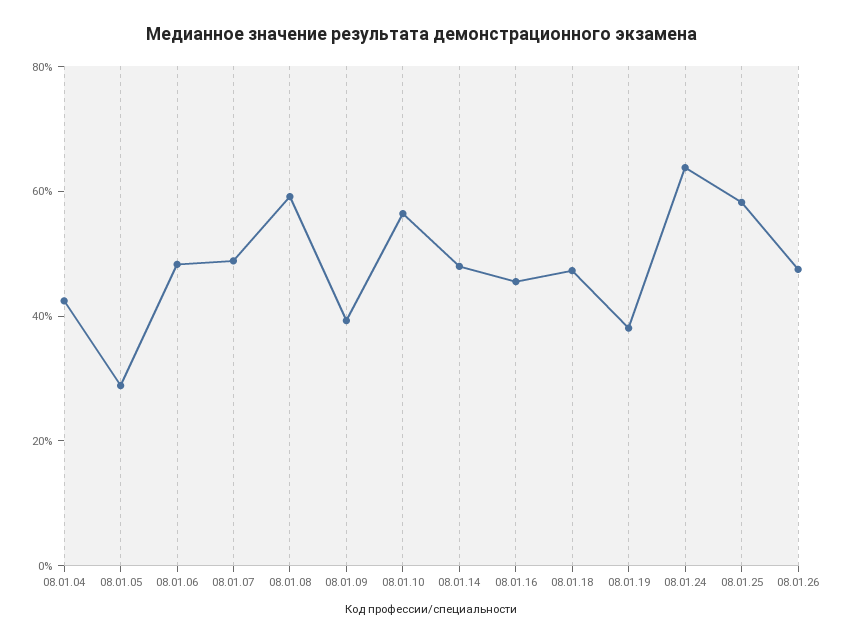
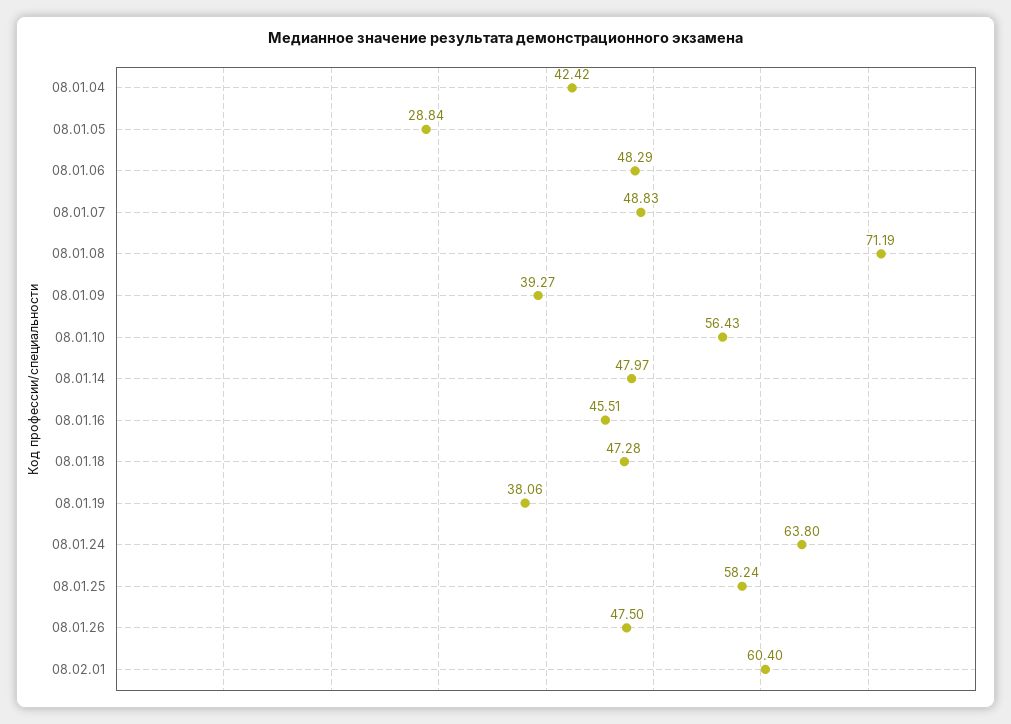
08.01.08: 60 -> 71.19
08.02.01: none -> 60.4

